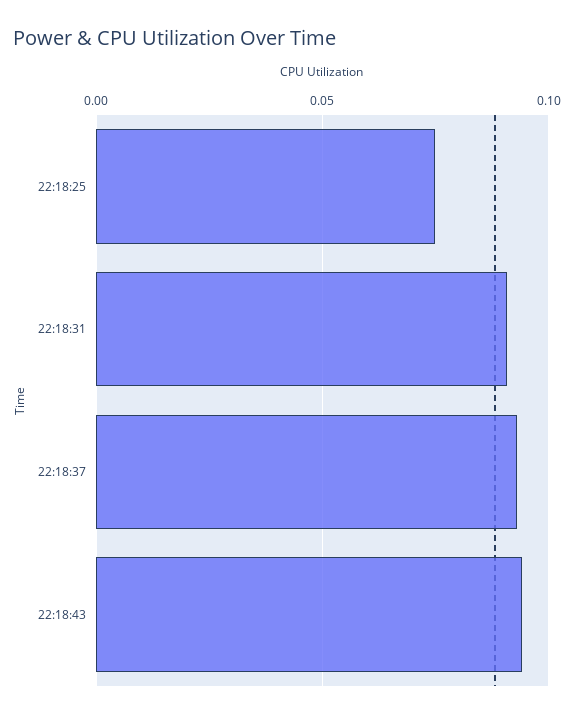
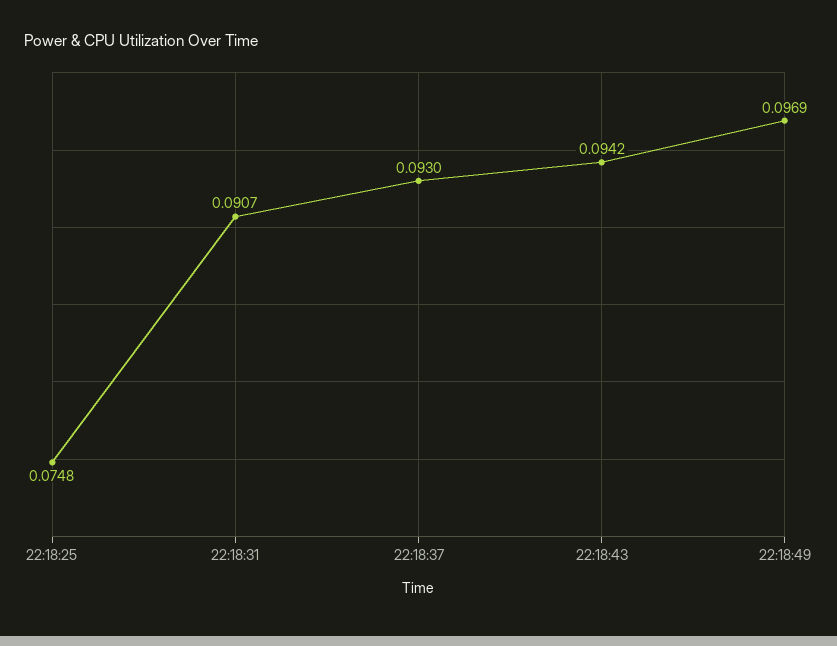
22:18:49: none -> 0.0969

